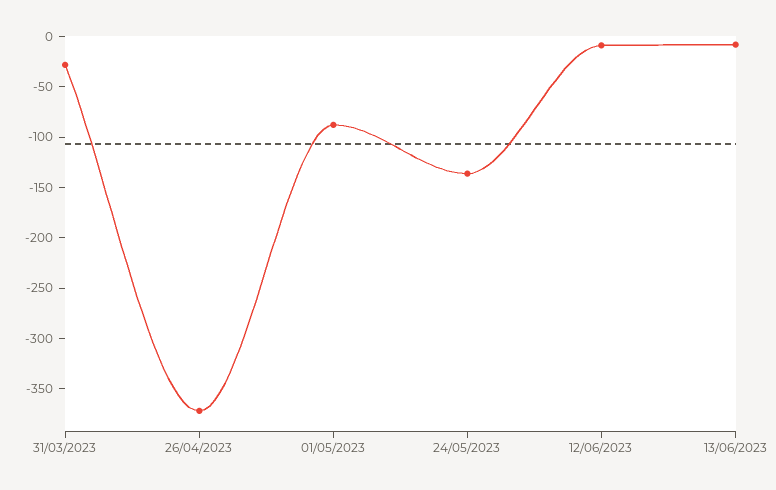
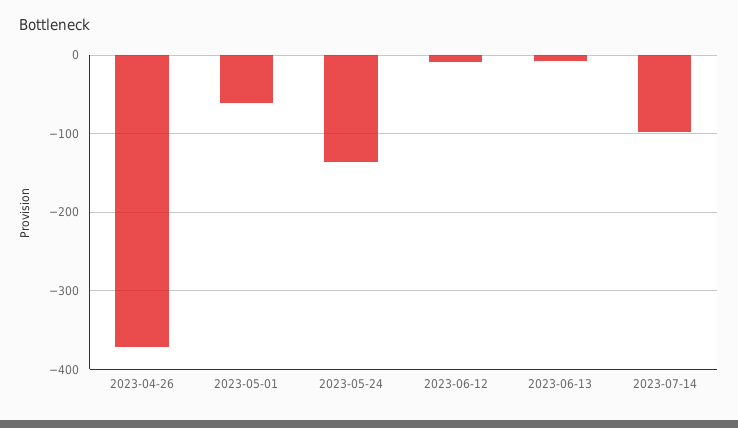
31/03/2023: -30 -> none
01/05/2023: -90 -> -60
2023-07-14: none -> -100

